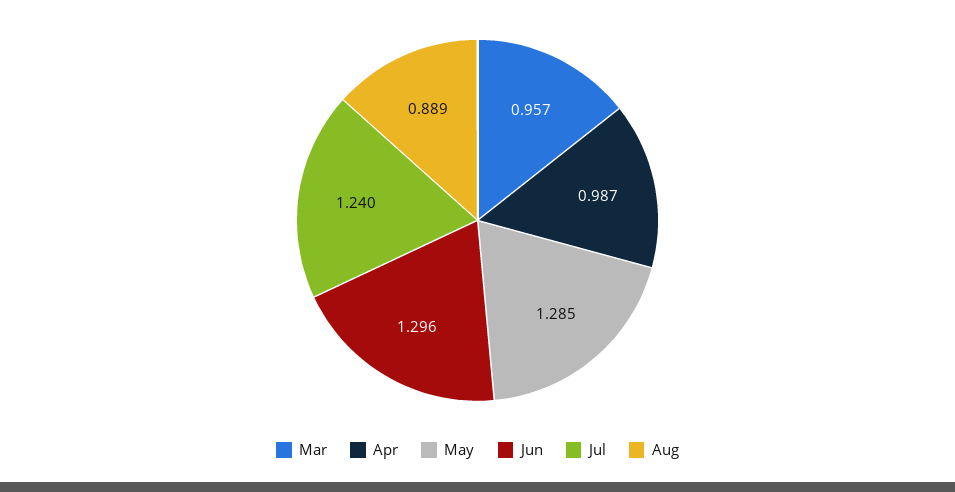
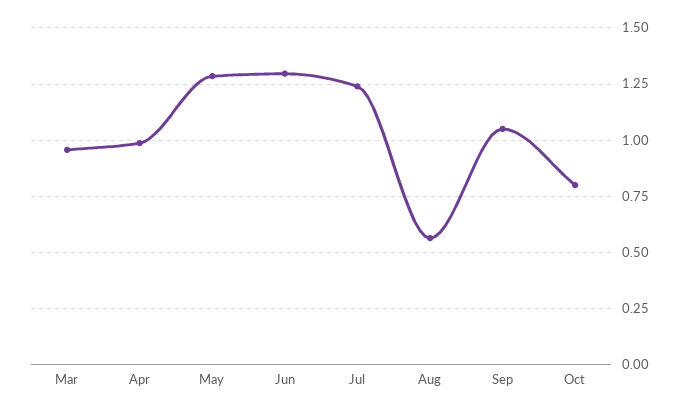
Aug: 0.889 -> 0.55
Sep: none -> 1.05
Oct: none -> 0.8

